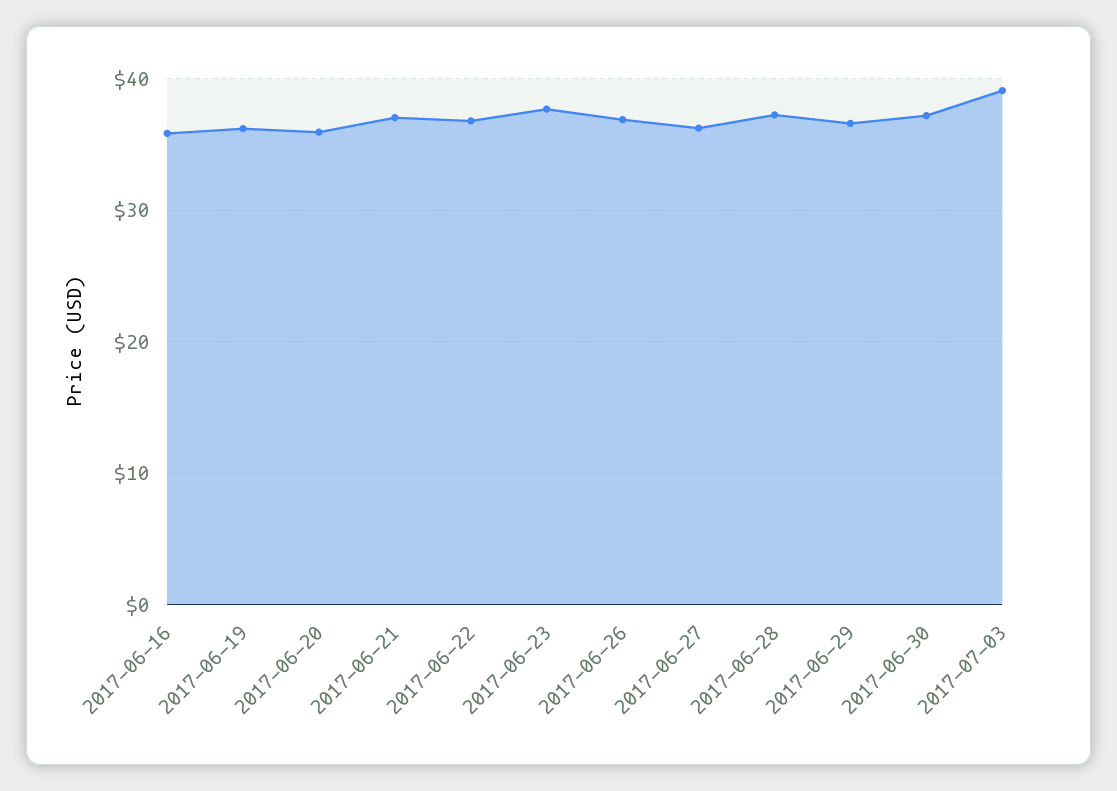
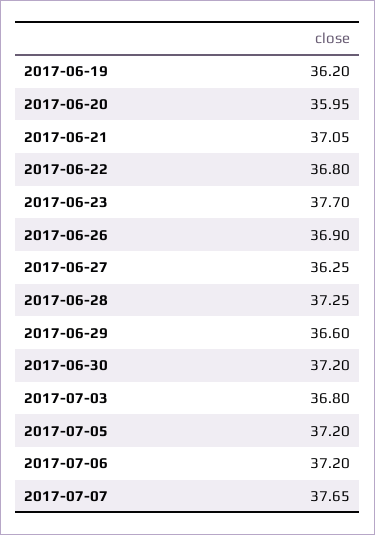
2017-06-16: 36 -> none
2017-07-03: 39 -> 36.8
2017-07-05: none -> 37.2
2017-07-06: none -> 37.2
2017-07-07: none -> 37.65

